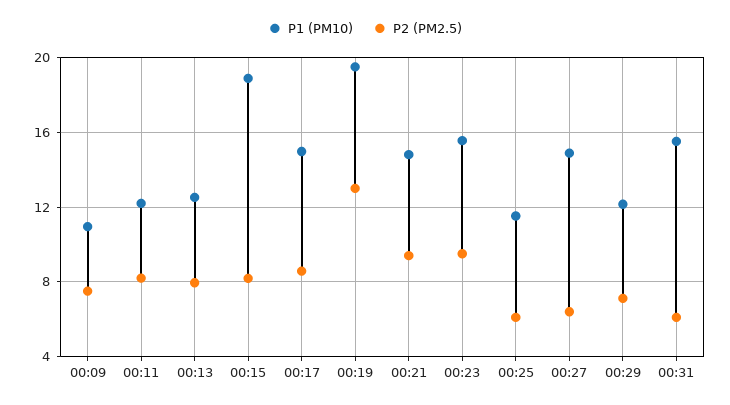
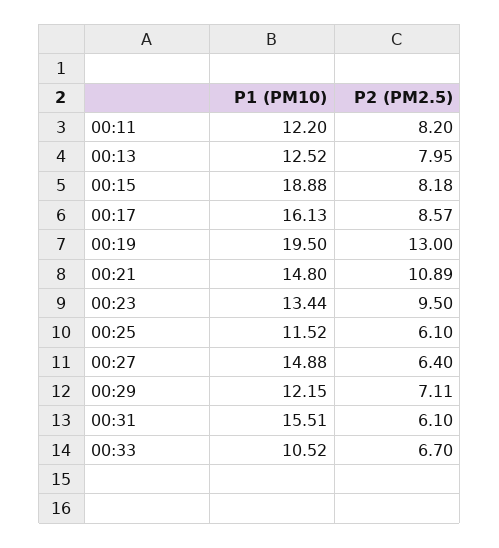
P1 (PM10), 00:09: 11 -> none
P2 (PM2.5), 00:09: 7.5 -> none
P1 (PM10), 00:17: 15 -> 16.13
P2 (PM2.5), 00:21: 9.5 -> 10.89
P1 (PM10), 00:23: 15.5 -> 13.44
P1 (PM10), 00:33: none -> 10.52
P2 (PM2.5), 00:33: none -> 6.7

